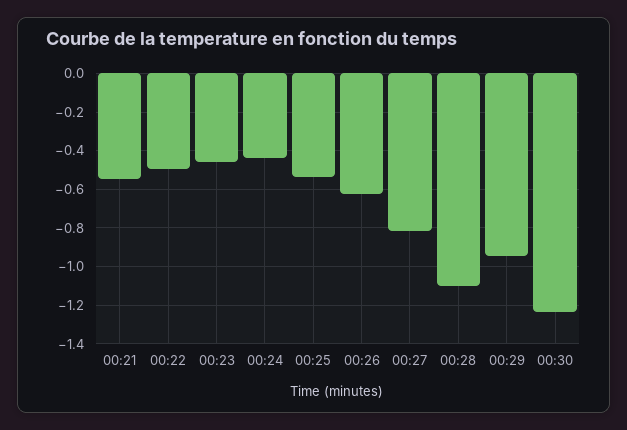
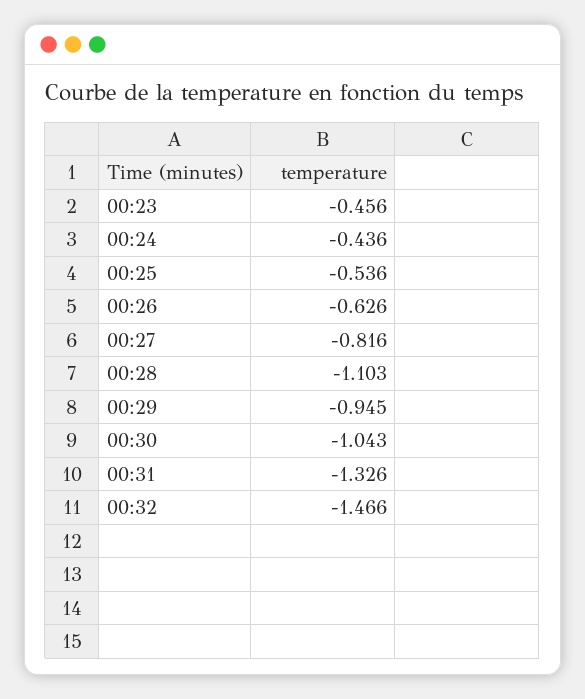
00:21: -0.55 -> none
00:22: -0.5 -> none
00:30: -1.25 -> -1.043
00:31: none -> -1.326
00:32: none -> -1.466

